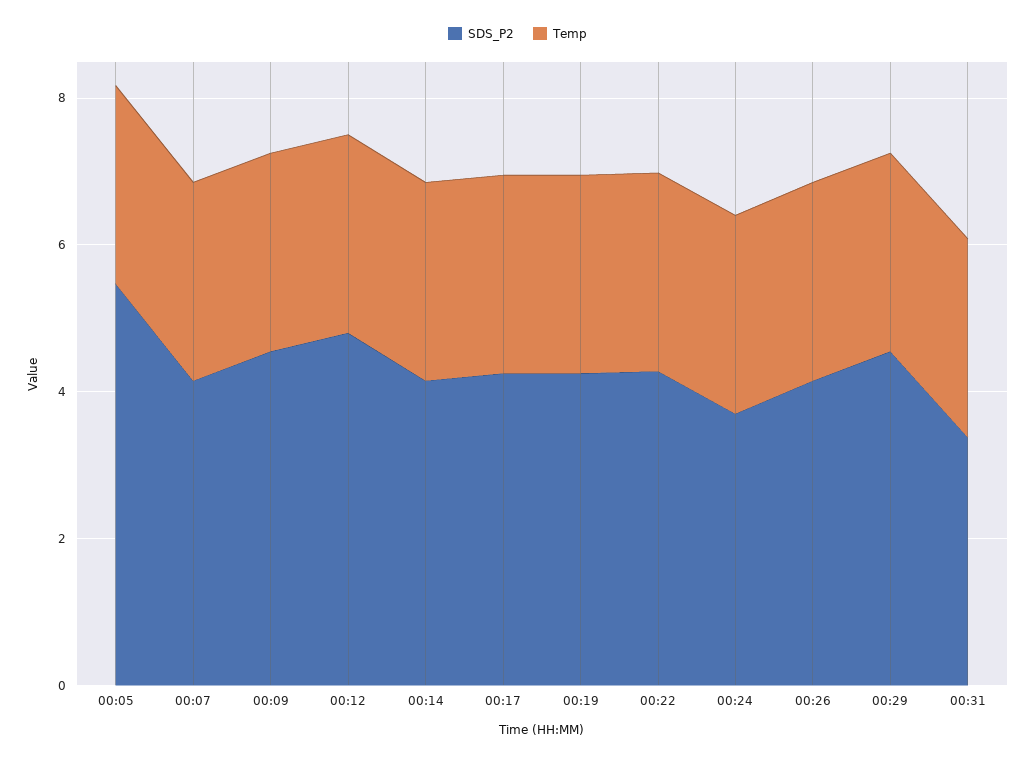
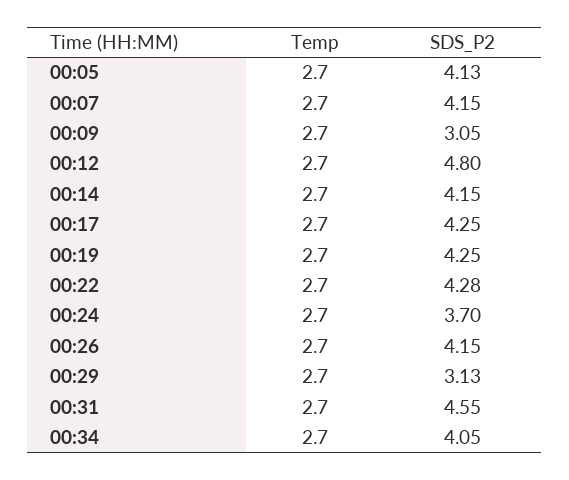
SDS_P2, 00:05: 5.5 -> 4.13
SDS_P2, 00:09: 4.5 -> 3.05
SDS_P2, 00:29: 4.5 -> 3.13
SDS_P2, 00:31: 3.5 -> 4.55
Temp, 00:34: none -> 2.7
SDS_P2, 00:34: none -> 4.05

